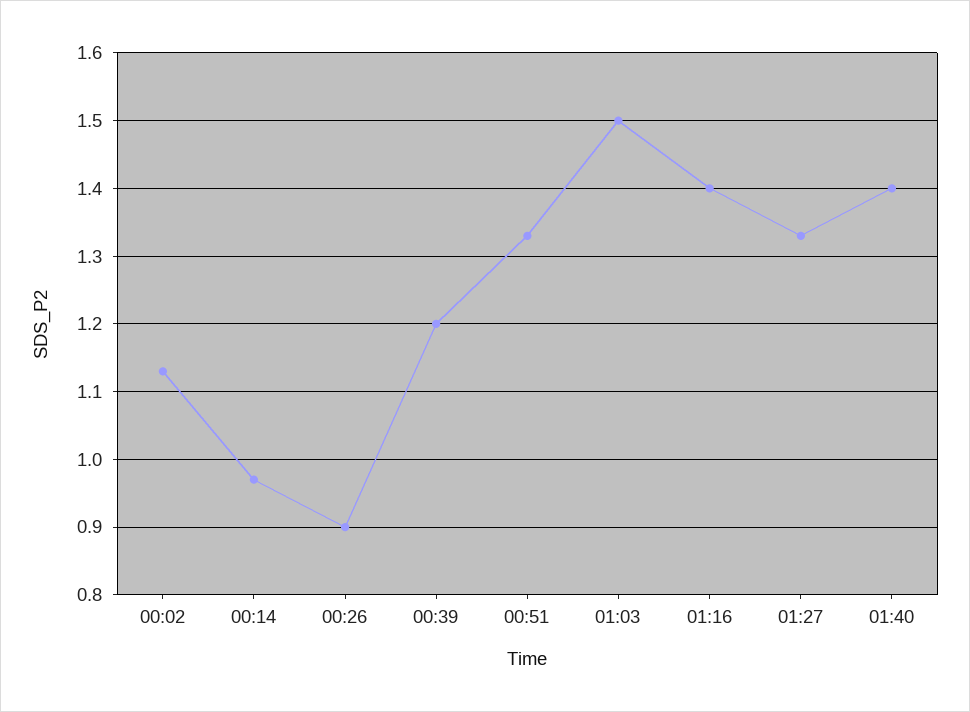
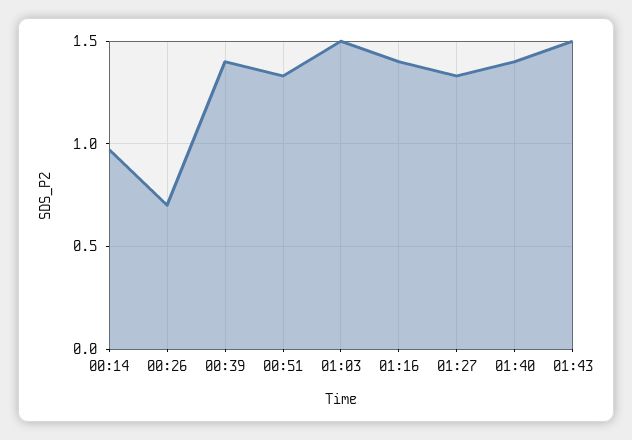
00:02: 1.13 -> none
00:26: 0.9 -> 0.7
00:39: 1.2 -> 1.4
01:43: none -> 1.5

